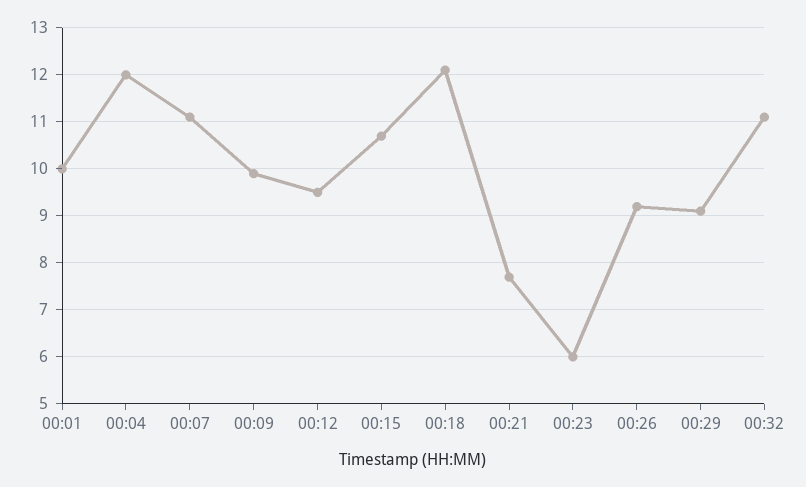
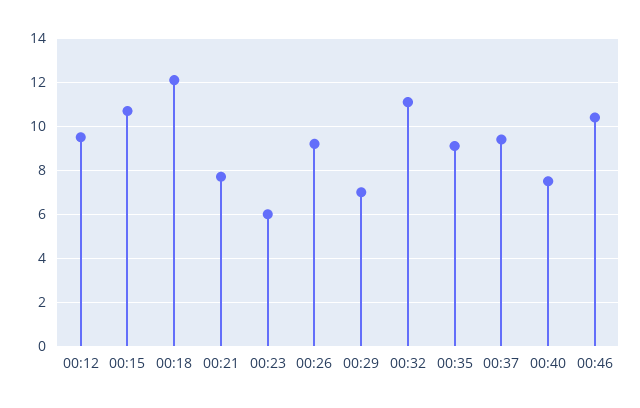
00:01: 10 -> none
00:04: 12 -> none
00:07: 11 -> none
00:09: 10 -> none
00:29: 9 -> 7
00:35: none -> 9
00:37: none -> 9.5
00:40: none -> 7.5
00:46: none -> 10.5

